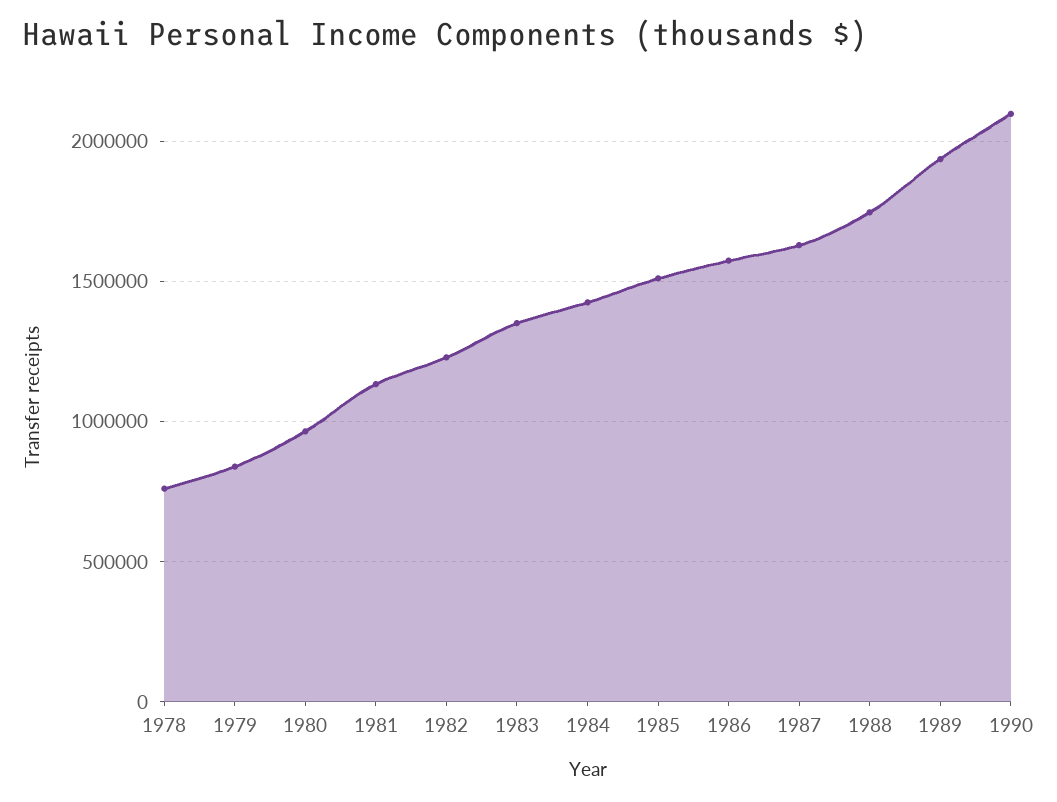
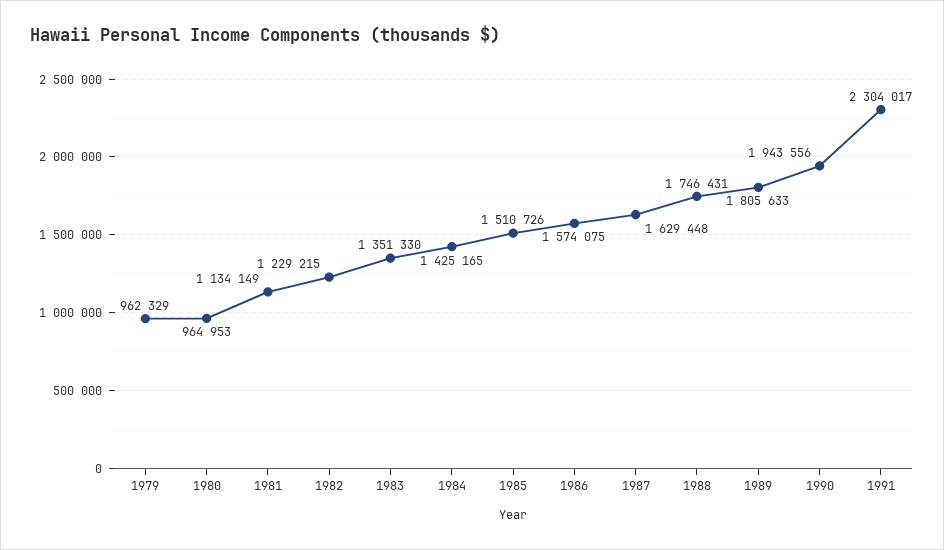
1978: 750000 -> none
1979: 850000 -> 962329
1989: 1950000 -> 1805633
1990: 2100000 -> 1943556
1991: none -> 2304017

